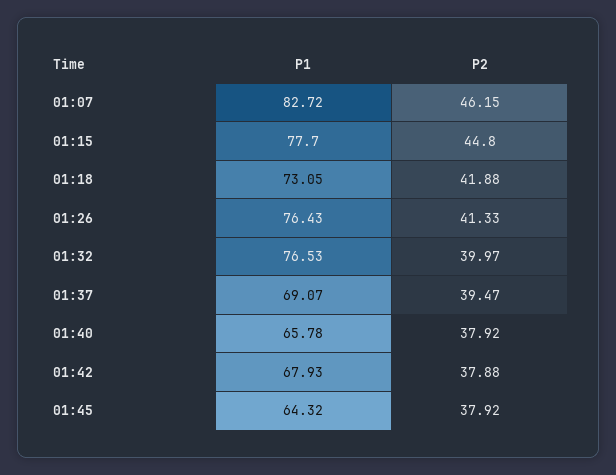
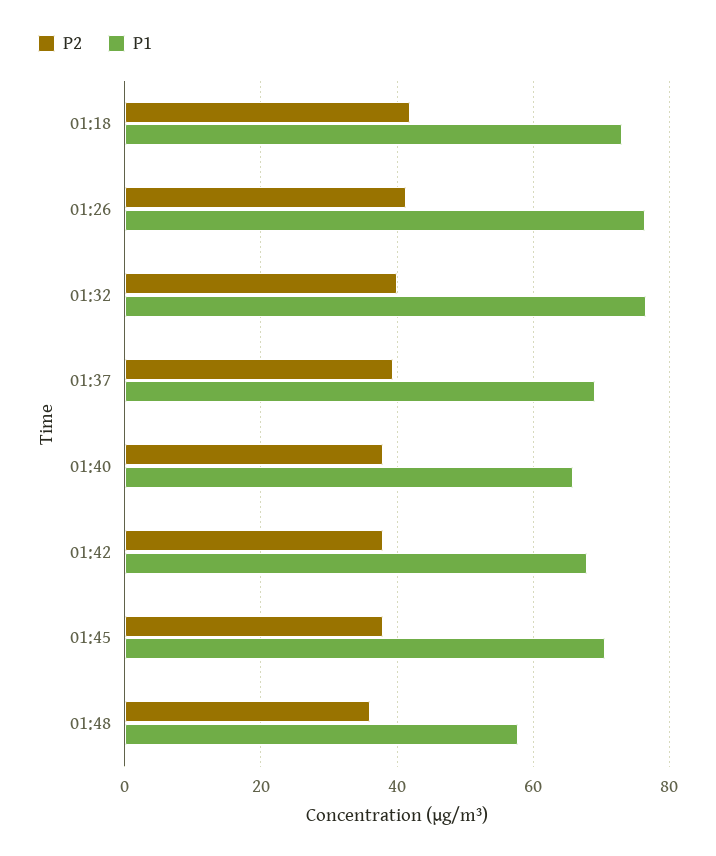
P1, 01:07: 82.72 -> none
P2, 01:07: 46.15 -> none
P1, 01:15: 77.7 -> none
P2, 01:15: 44.8 -> none
P1, 01:45: 64.32 -> 70
P2, 01:48: none -> 36
P1, 01:48: none -> 58

